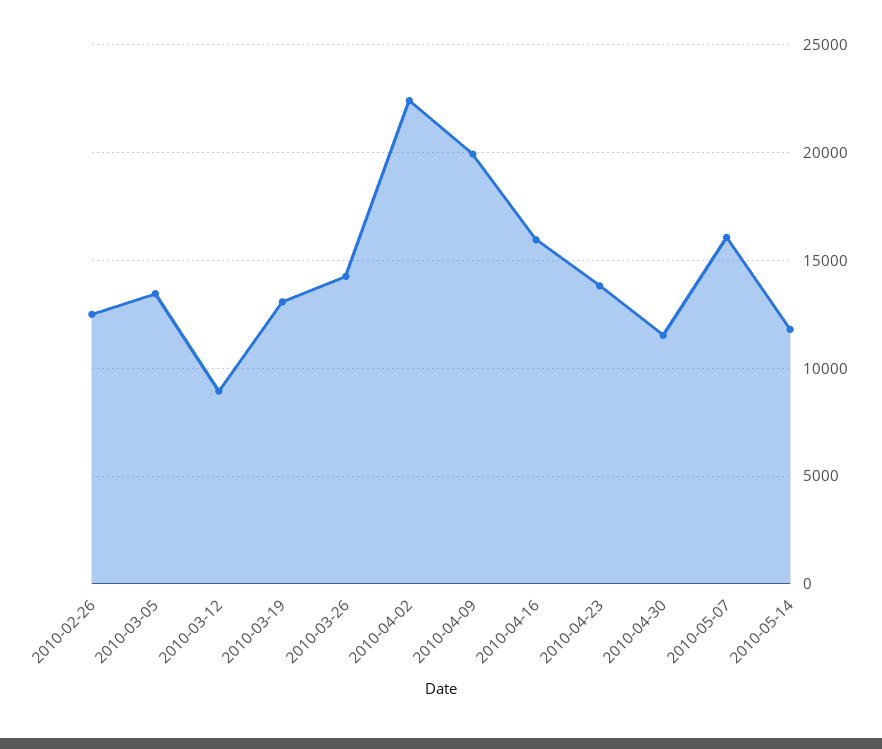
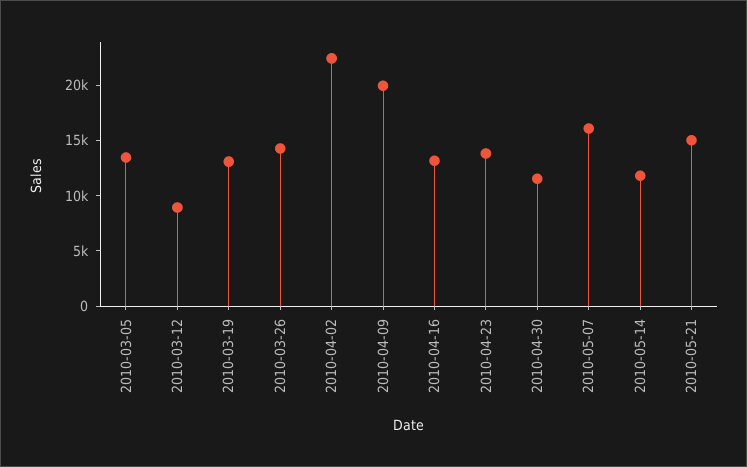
2010-02-26: 12500 -> none
2010-04-16: 16000 -> 13000
2010-05-21: none -> 15000

